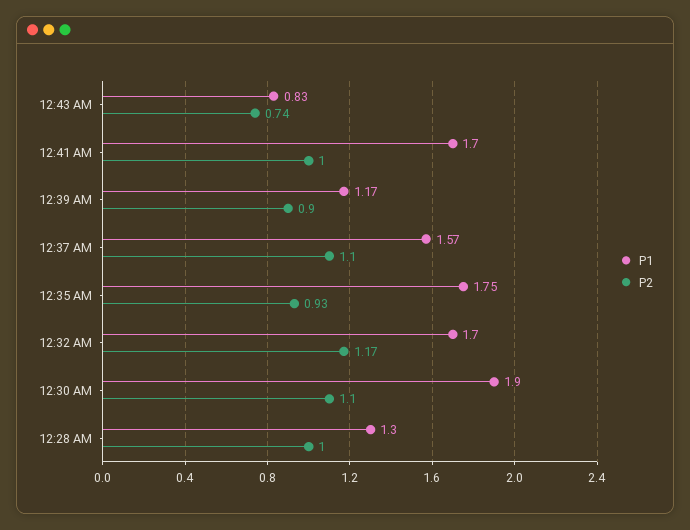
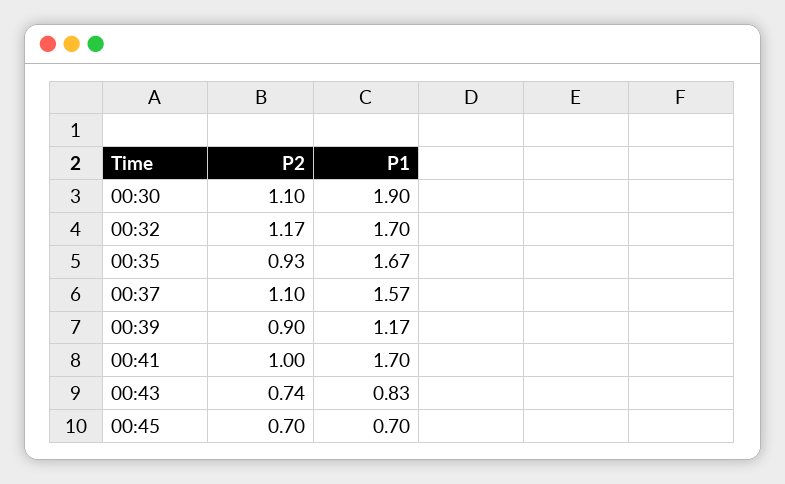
P1, 12:35 AM: 1.75 -> 1.67
P1, 12:28 AM: 1.3 -> none
P2, 12:28 AM: 1 -> none
P2, 00:45: none -> 0.7
P1, 00:45: none -> 0.7

